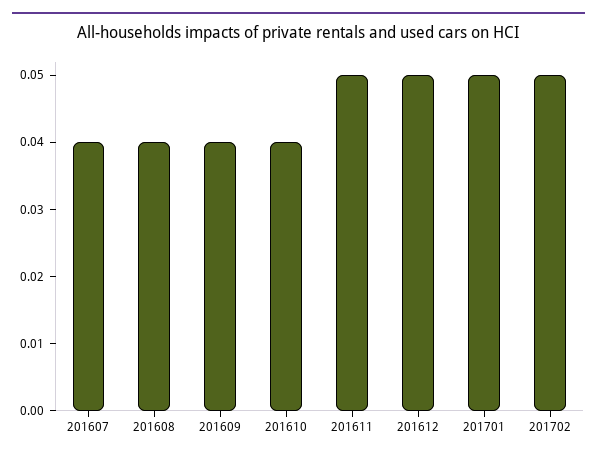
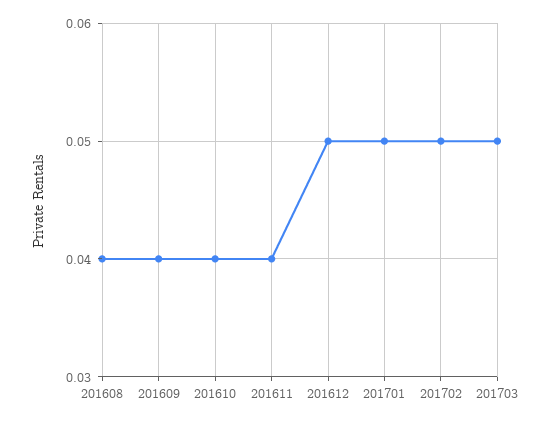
201607: 0.04 -> none
201611: 0.05 -> 0.04
201703: none -> 0.05

